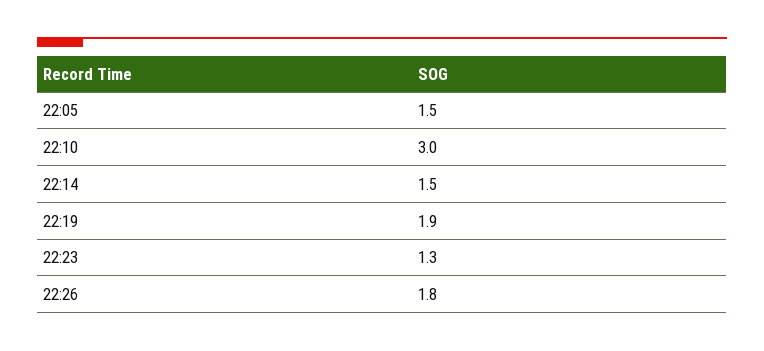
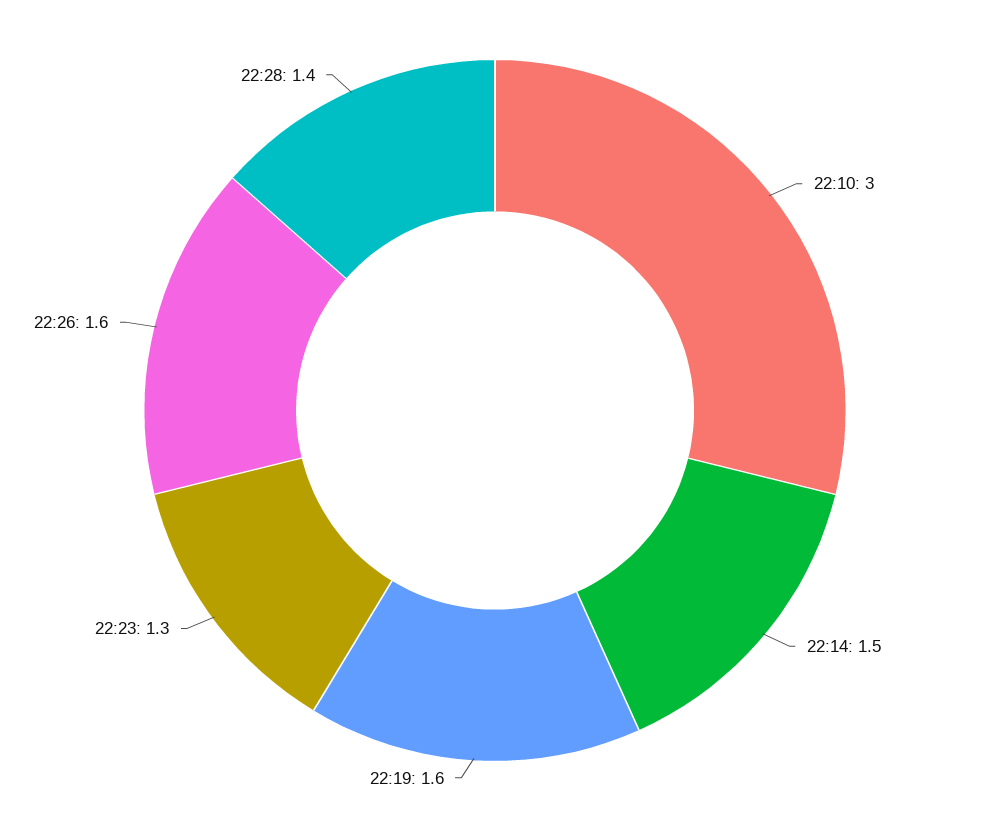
22:05: 1.5 -> none
22:19: 1.9 -> 1.6
22:26: 1.8 -> 1.6
22:28: none -> 1.4

